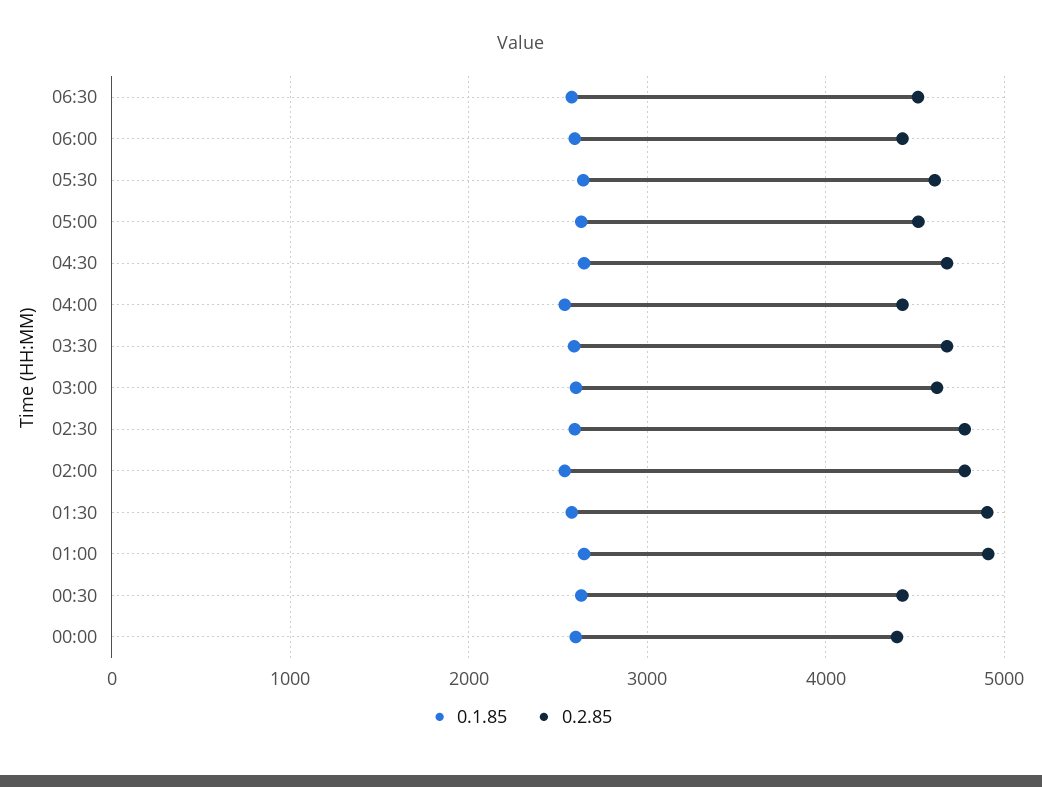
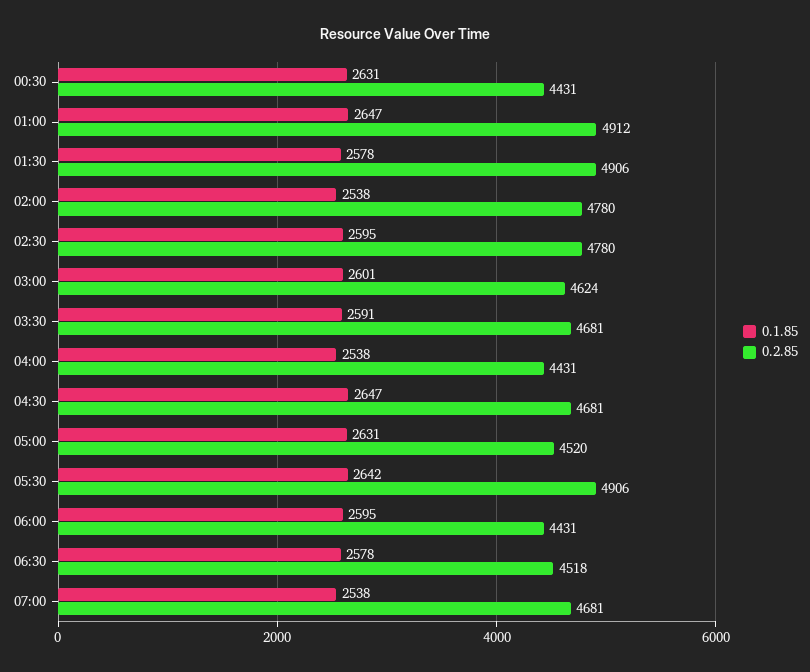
0.2.85, 05:30: 4600 -> 4906
0.1.85, 00:00: 2600 -> none
0.2.85, 00:00: 4400 -> none
0.1.85, 07:00: none -> 2538
0.2.85, 07:00: none -> 4681

